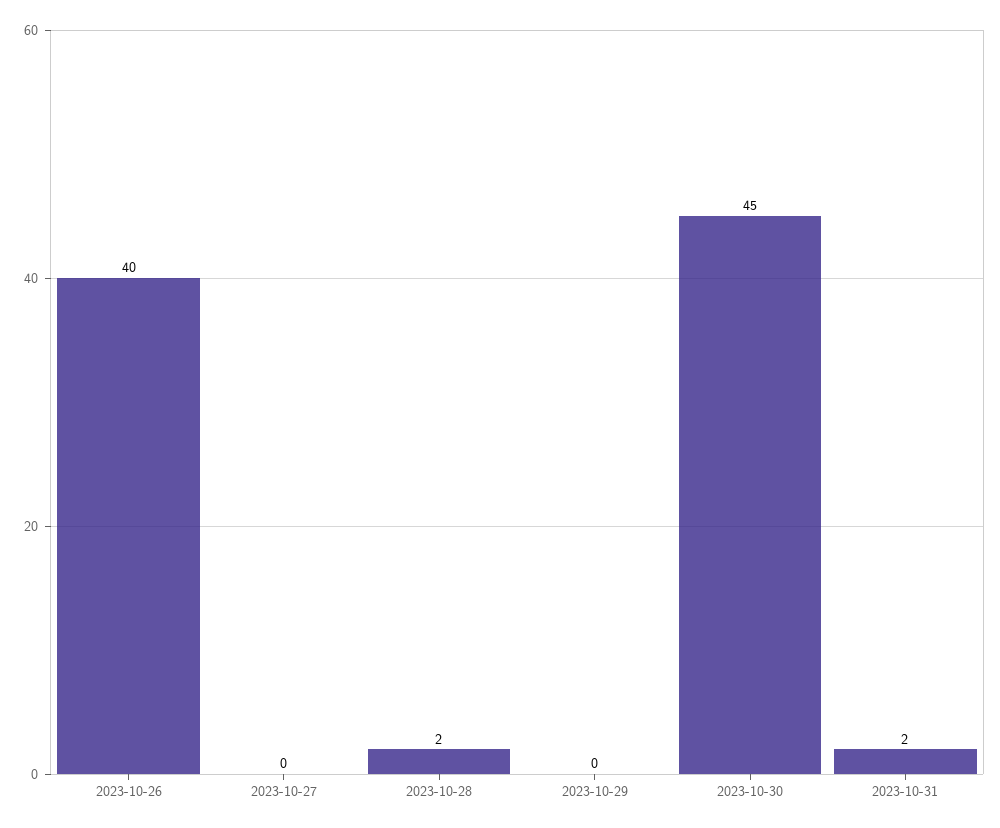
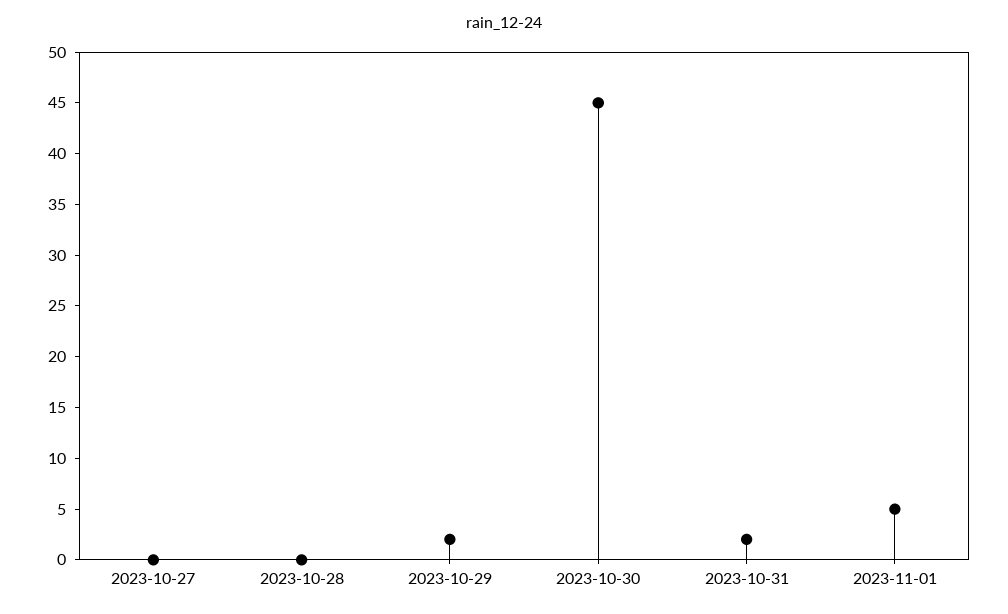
2023-10-26: 40 -> none
2023-10-28: 2 -> 0
2023-10-29: 0 -> 2
2023-11-01: none -> 5

